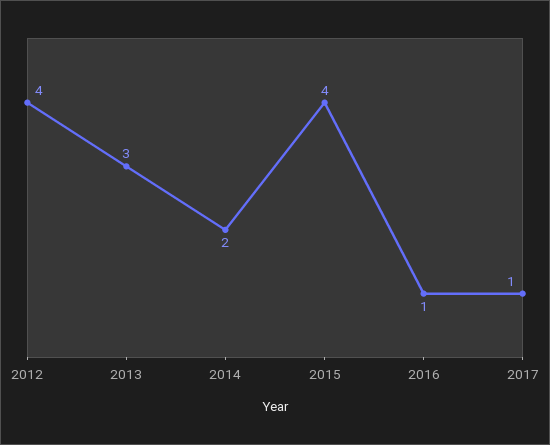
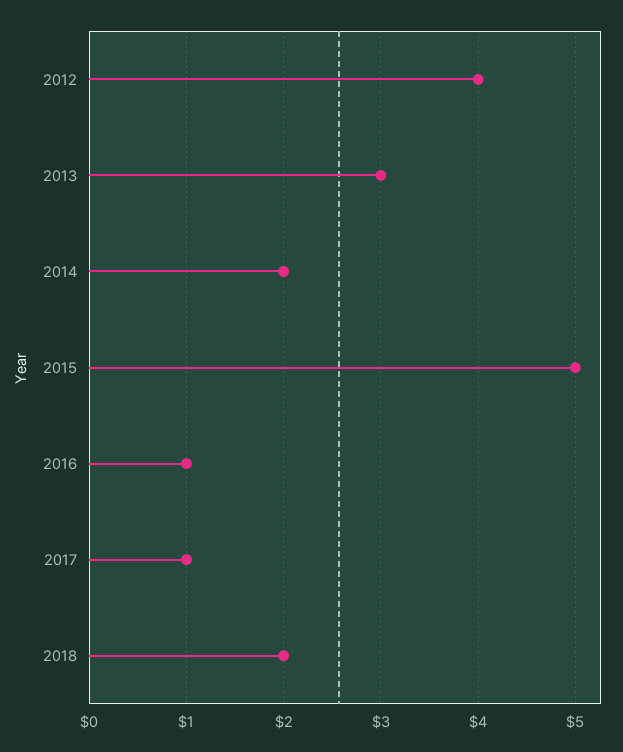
2015: 4 -> 5
2018: none -> 2

